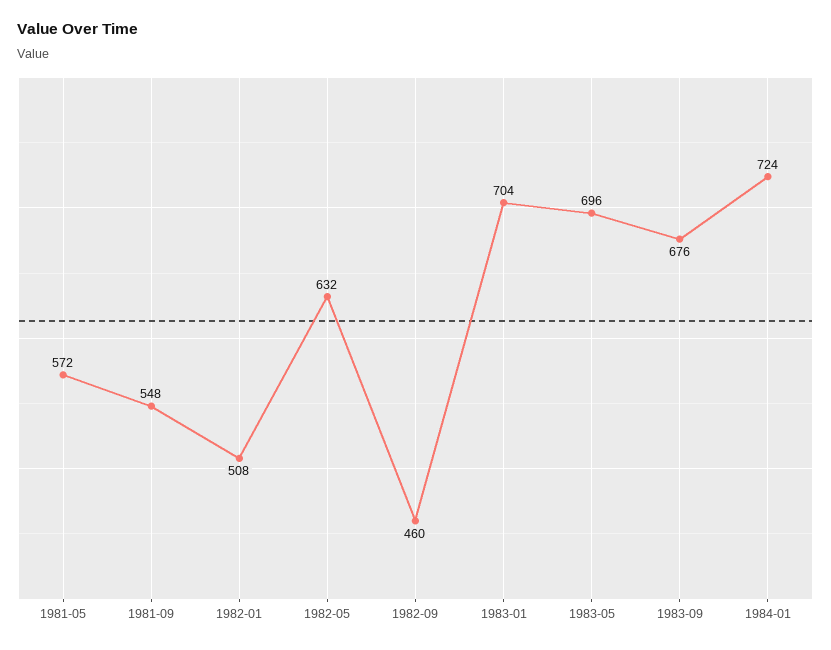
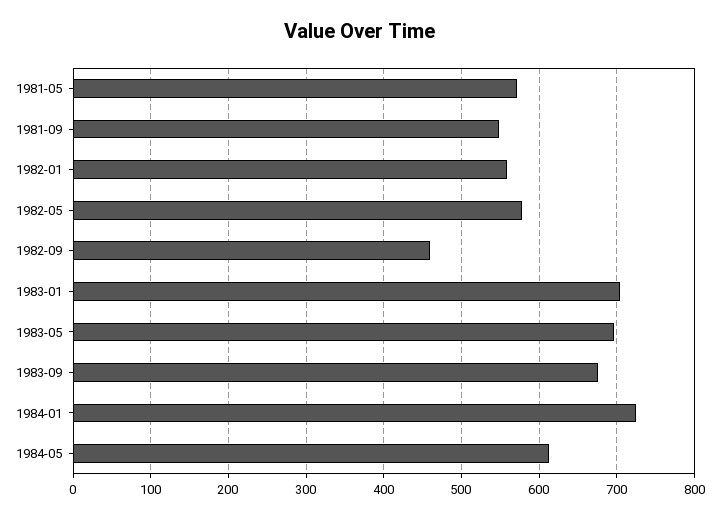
1982-01: 508 -> 560
1982-05: 632 -> 580
1984-05: none -> 610

